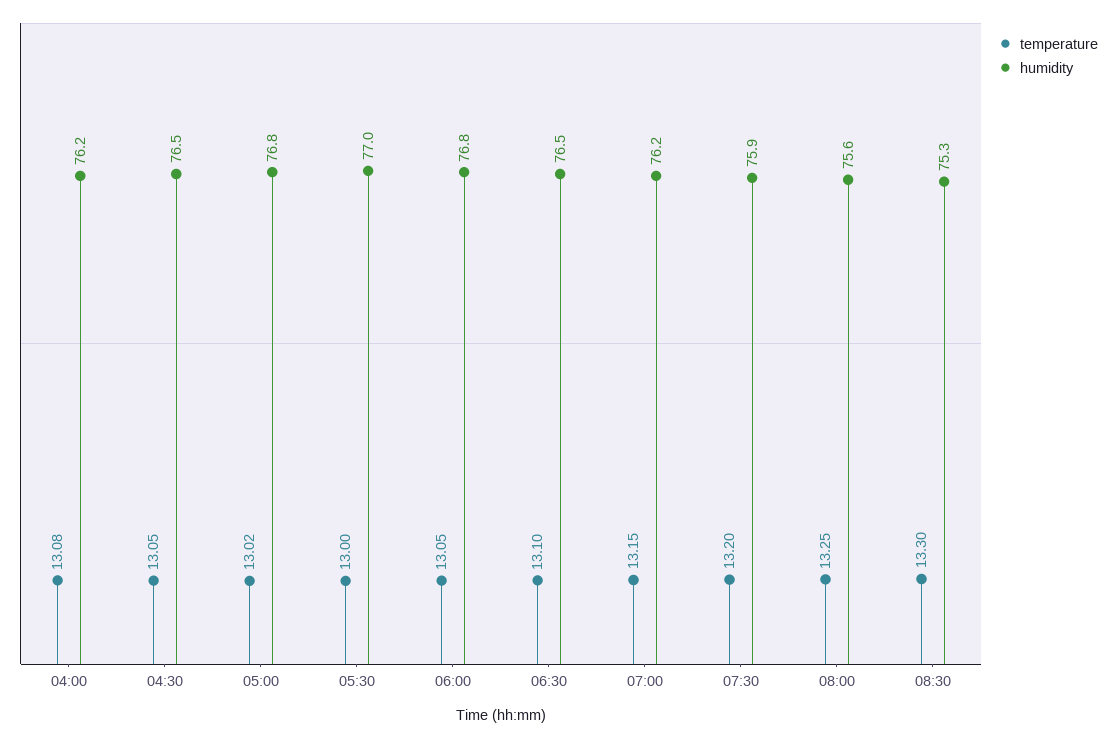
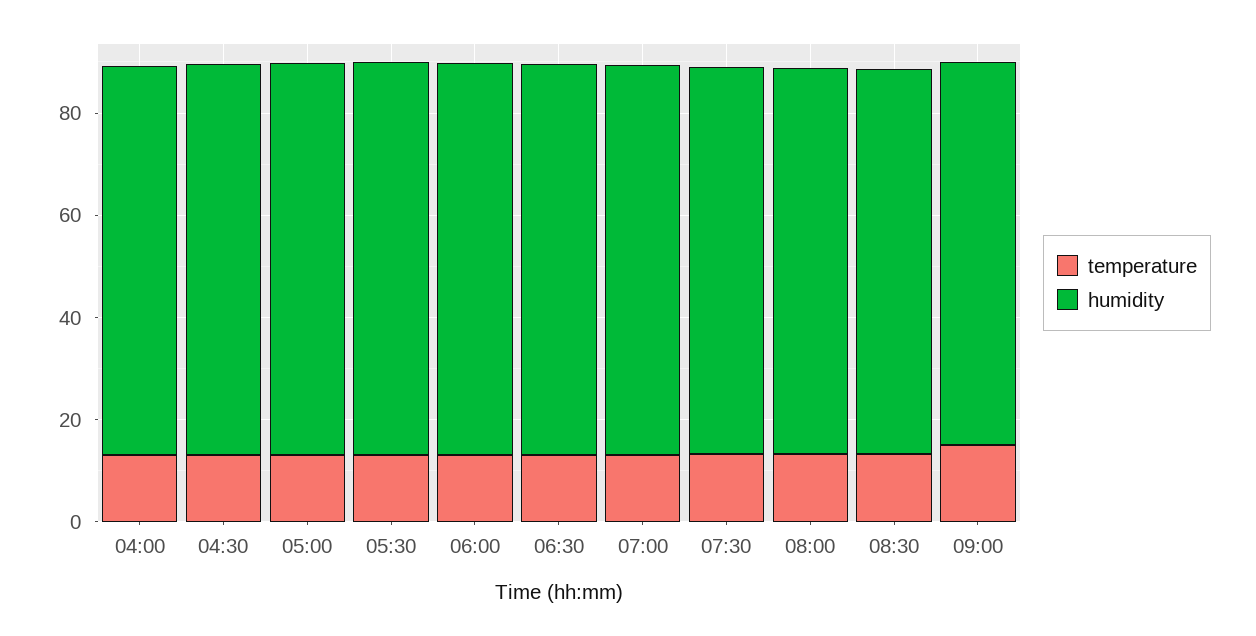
temperature, 09:00: none -> 15
humidity, 09:00: none -> 75

